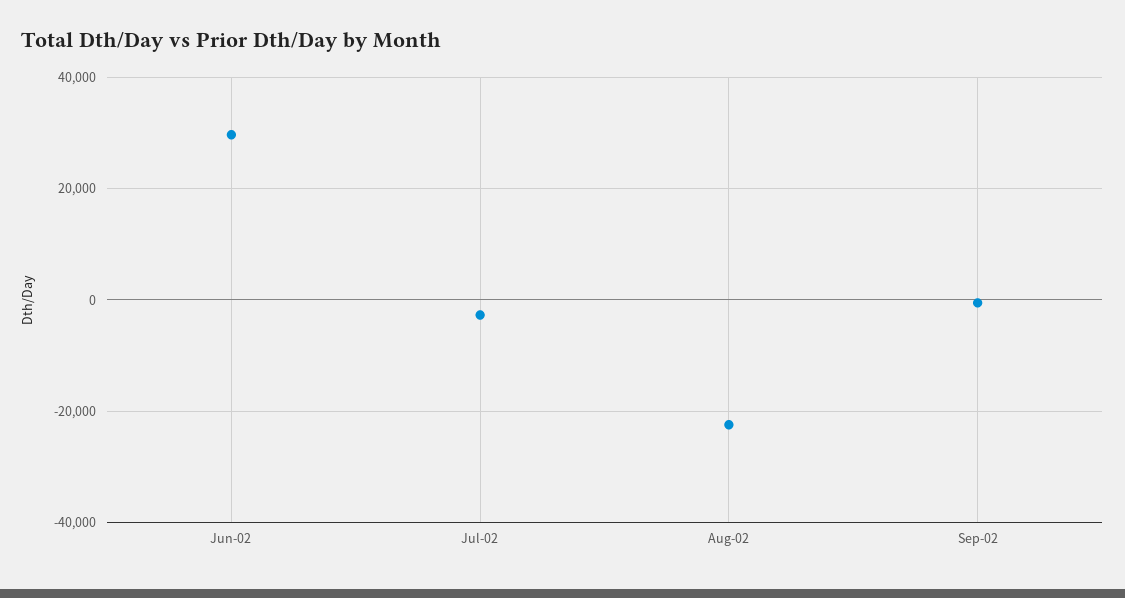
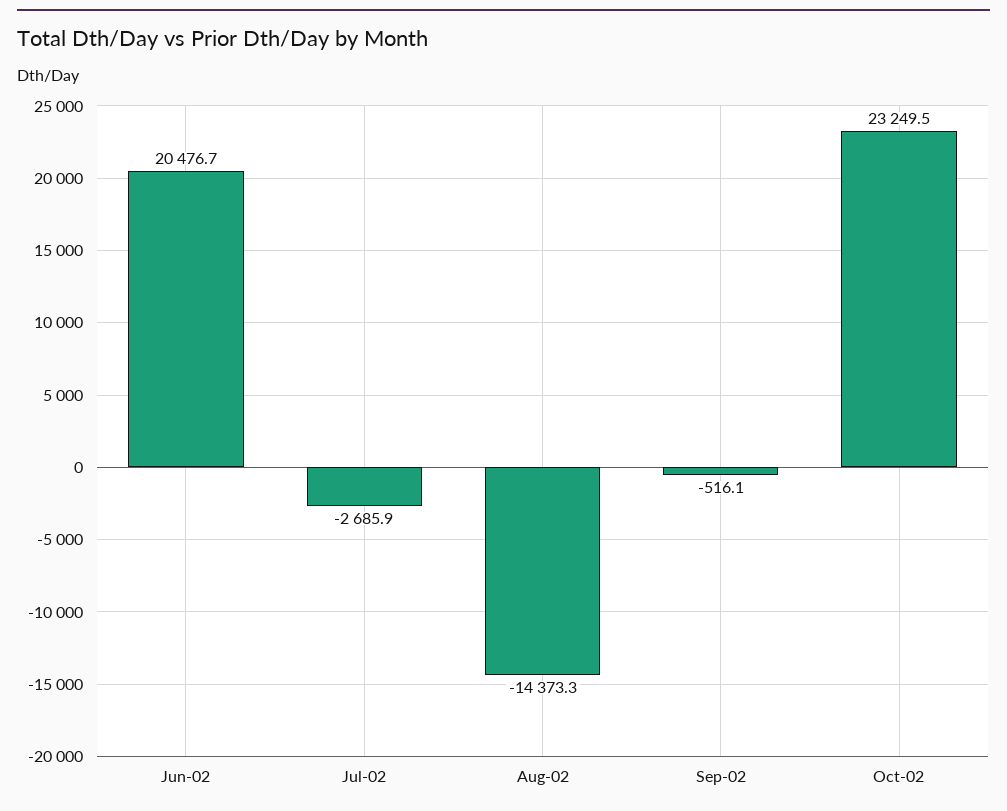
Jun-02: 30000 -> 20476.7
Aug-02: -22000 -> -14373.3
Oct-02: none -> 23249.5

